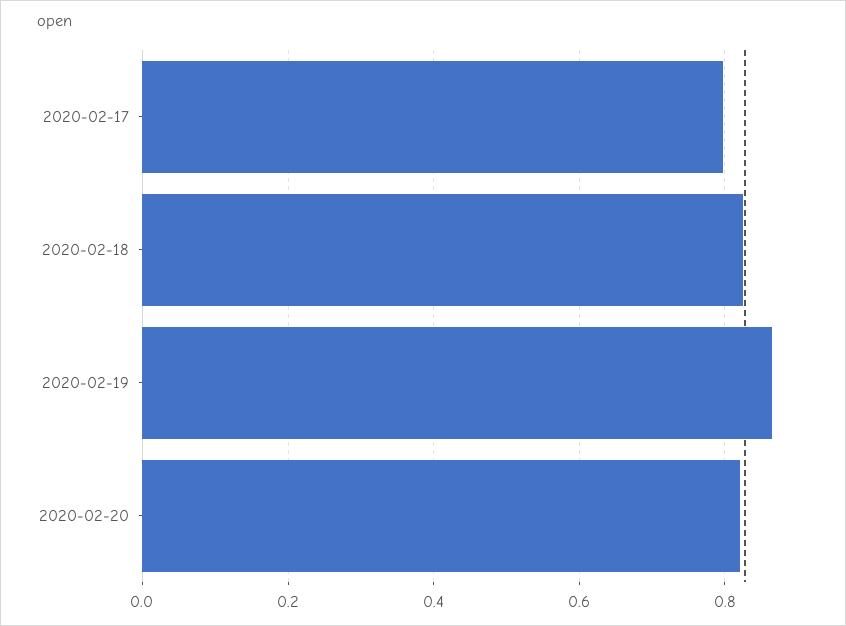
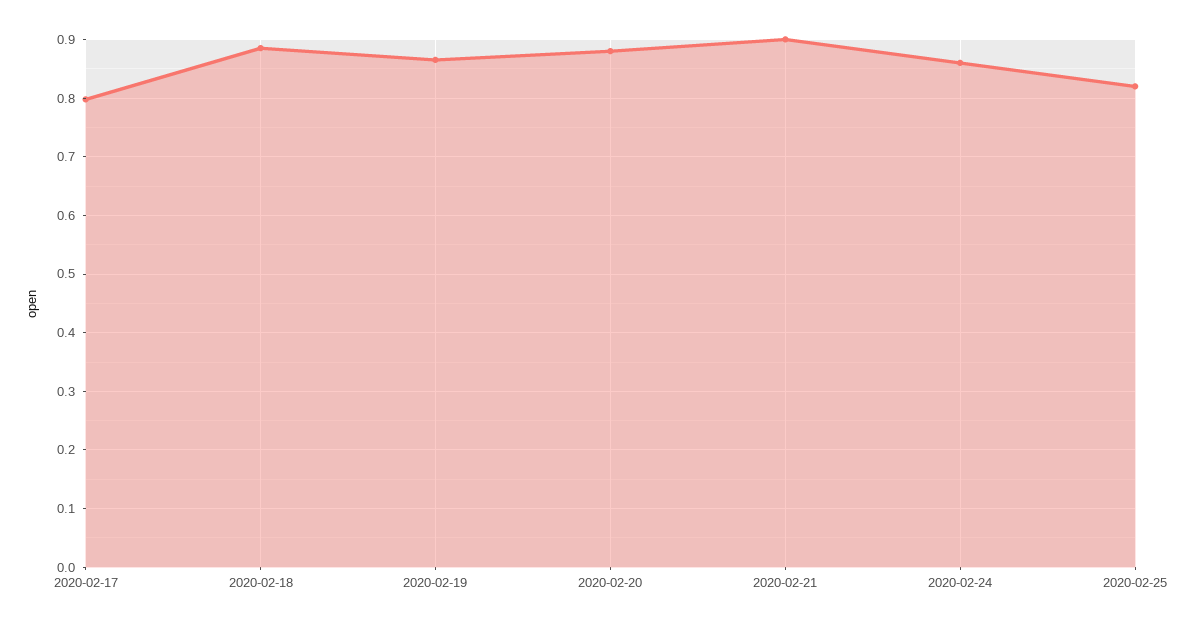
2020-02-18: 0.82 -> 0.88
2020-02-20: 0.82 -> 0.88
2020-02-21: none -> 0.9
2020-02-24: none -> 0.86
2020-02-25: none -> 0.82

